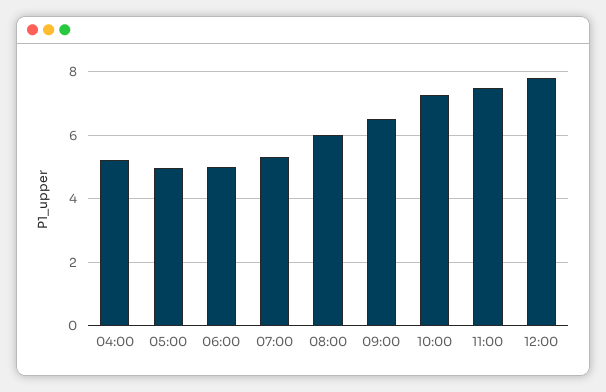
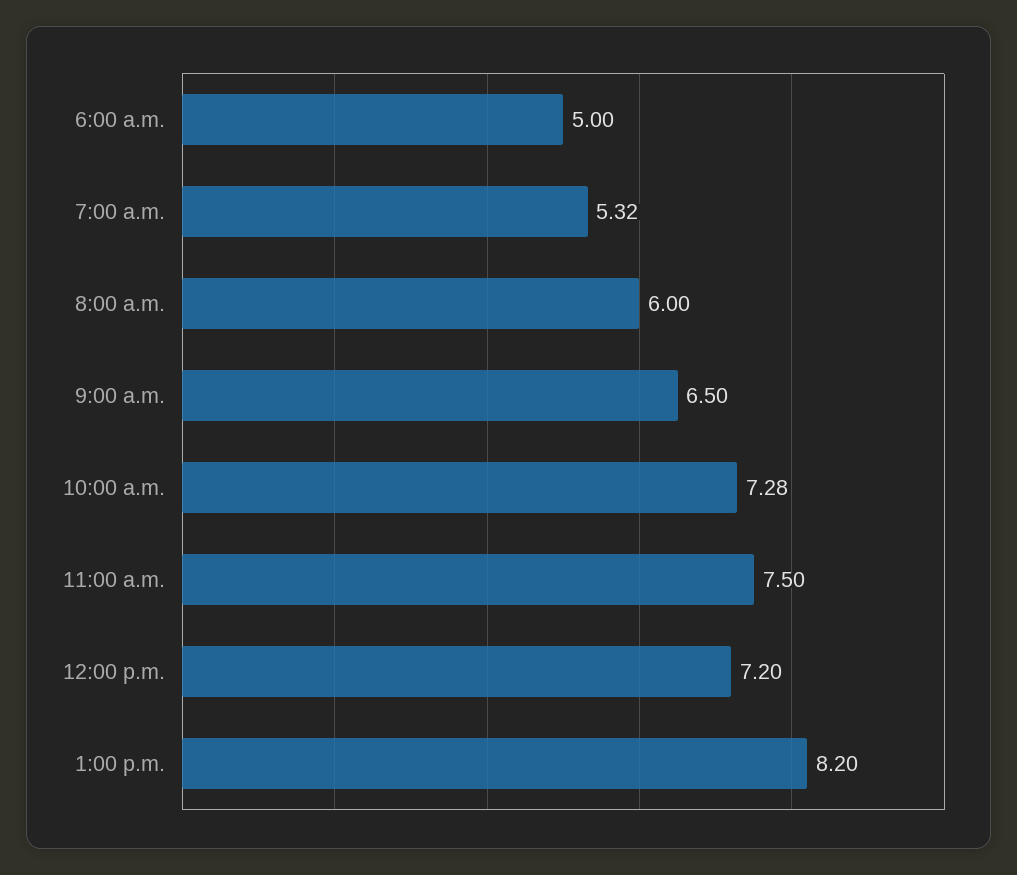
04:00: 5.2 -> none
05:00: 5 -> none
12:00: 7.8 -> 7.2
1:00 p.m.: none -> 8.2

